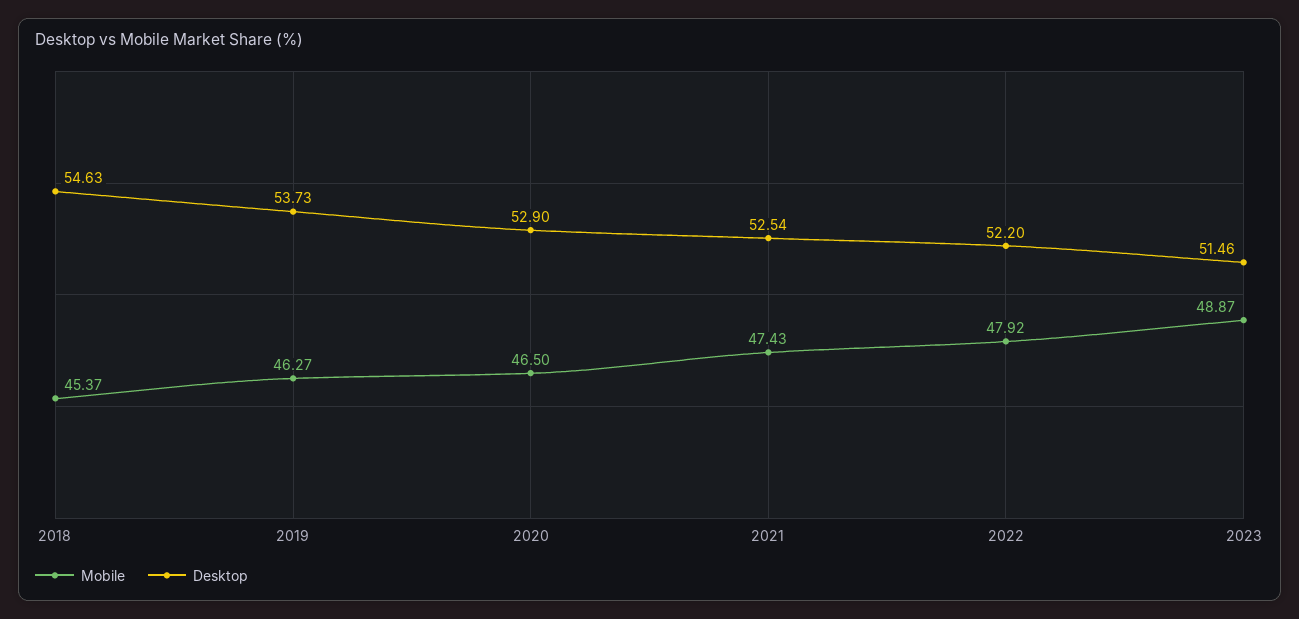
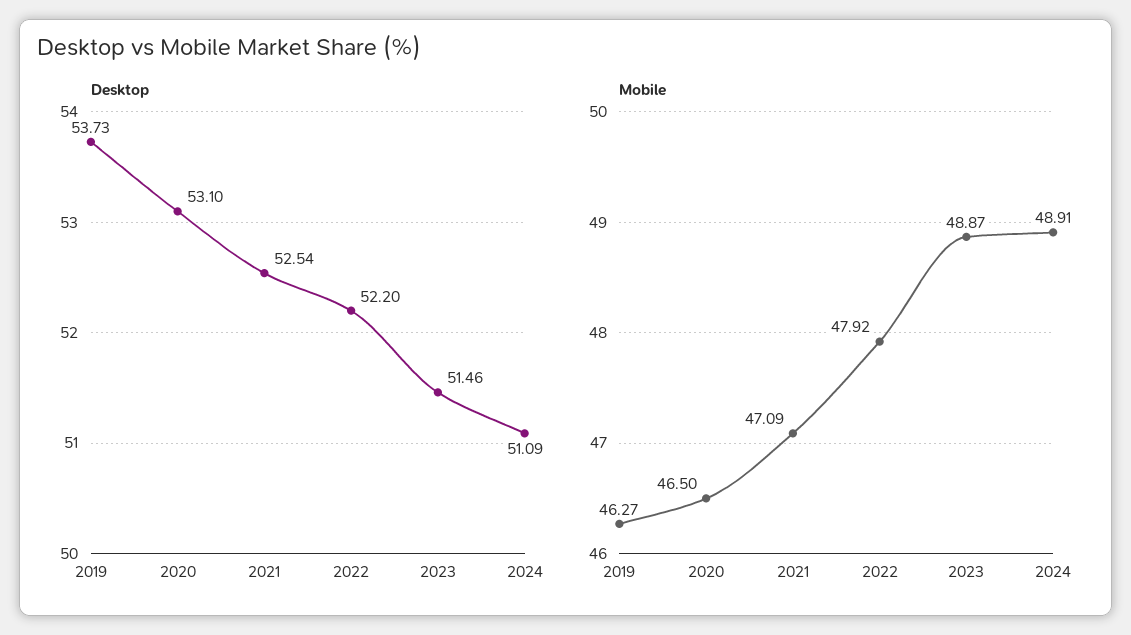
Mobile, 2018: 45.37 -> none
Desktop, 2018: 54.63 -> none
Desktop, 2020: 52.9 -> 53.1
Mobile, 2021: 47.43 -> 47.09
Desktop, 2024: none -> 51.09
Mobile, 2024: none -> 48.91

